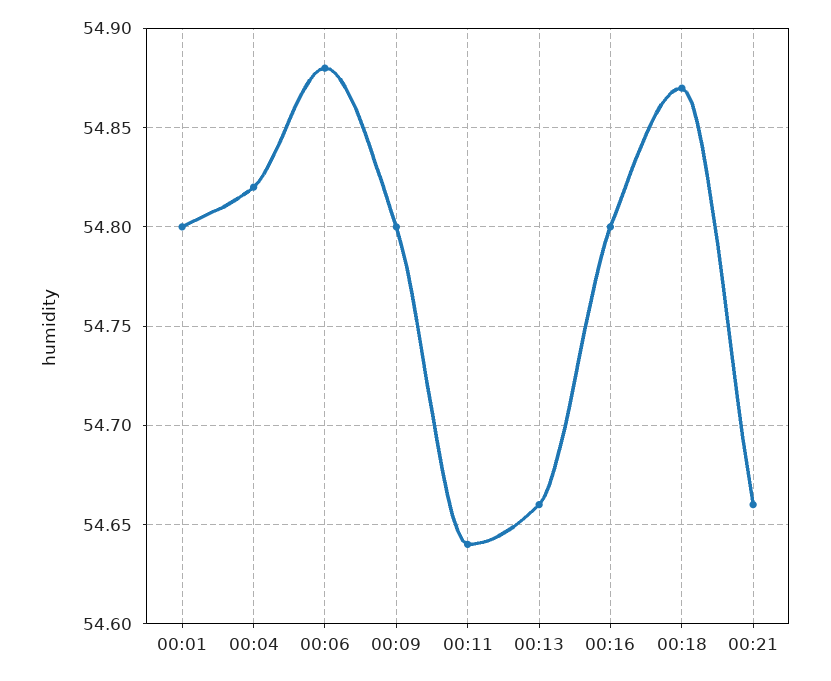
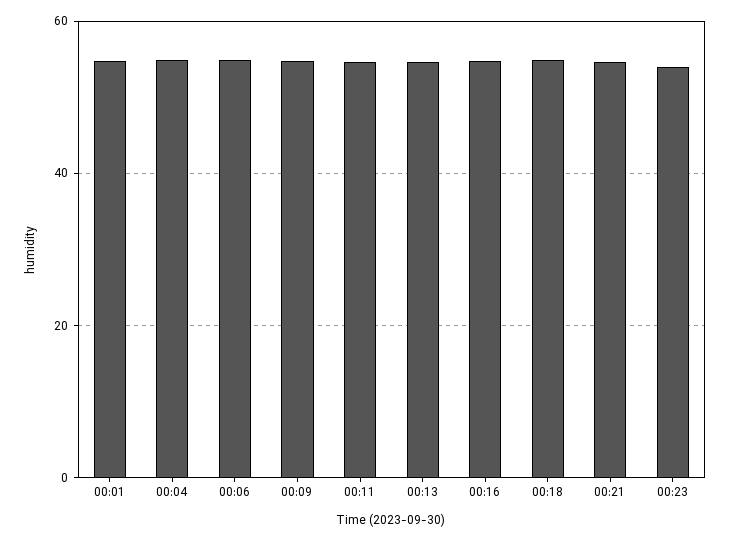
00:23: none -> 54

